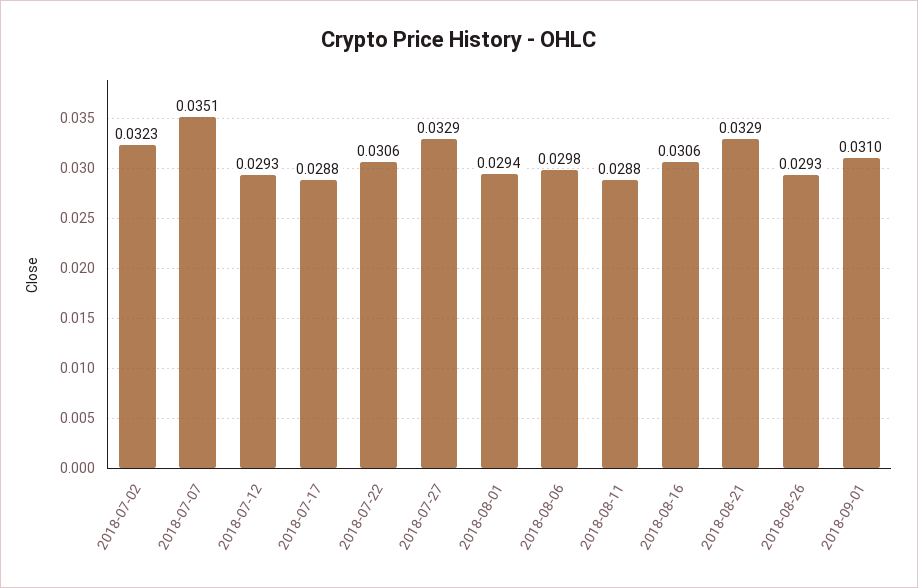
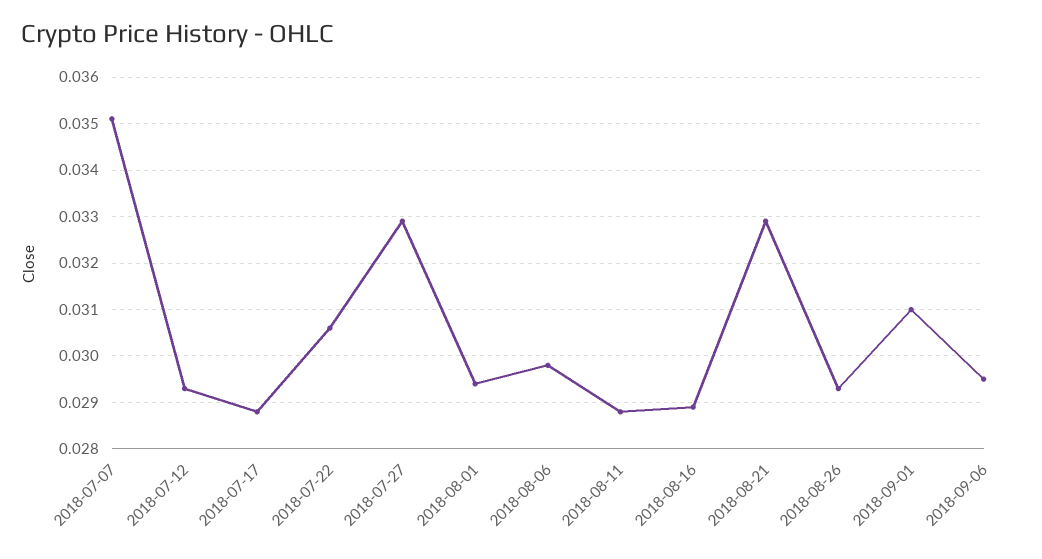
2018-07-02: 0.0323 -> none
2018-08-16: 0.0306 -> 0.029
2018-09-06: none -> 0.0295

